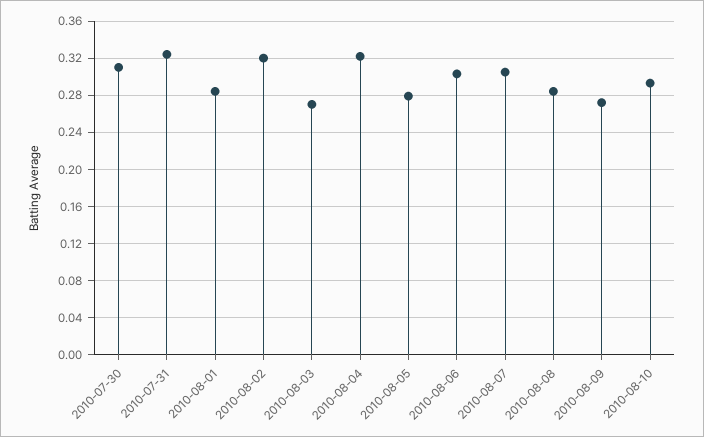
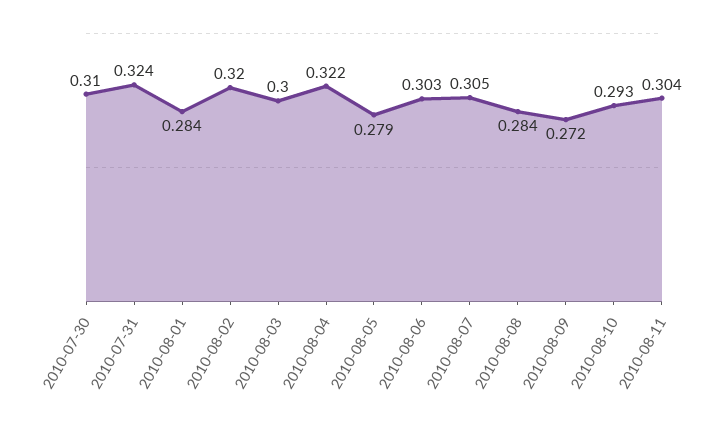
2010-08-03: 0.27 -> 0.3
2010-08-11: none -> 0.304

